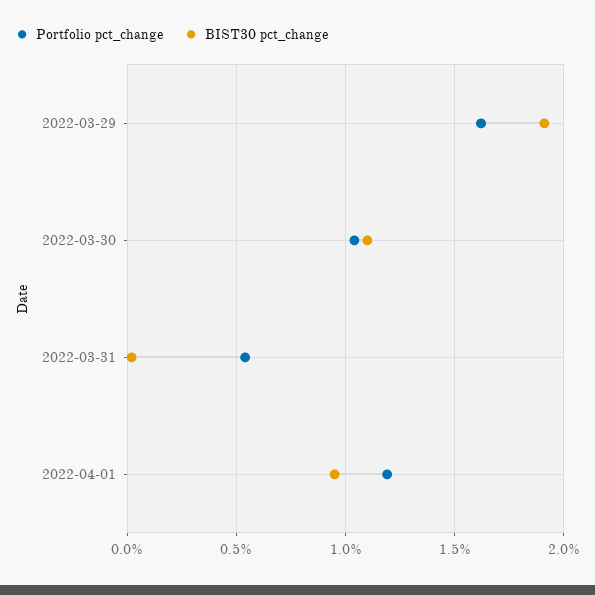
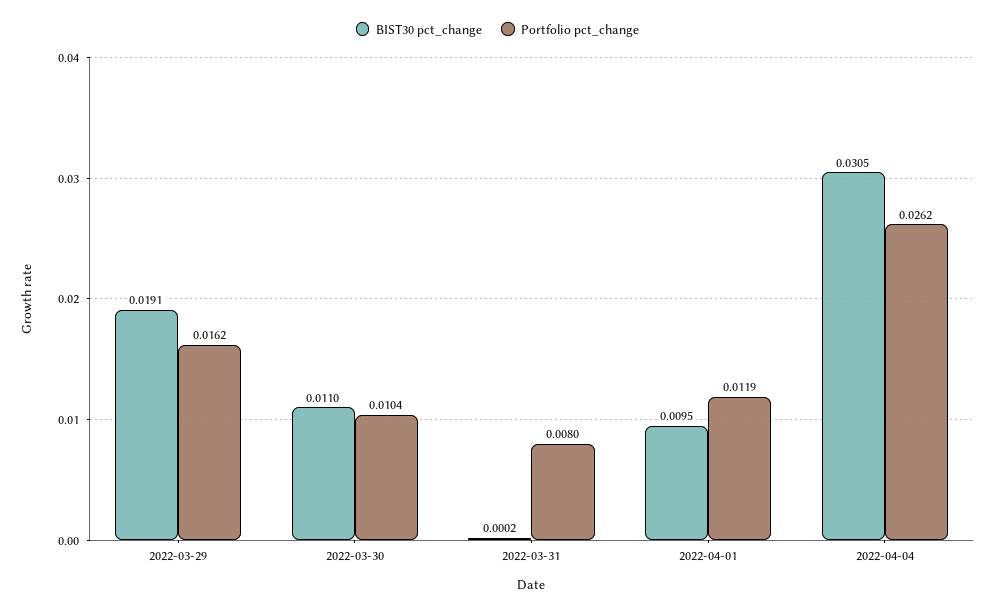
Portfolio pct_change, 2022-03-31: 0.0055 -> 0.008
BIST30 pct_change, 2022-04-04: none -> 0.0305
Portfolio pct_change, 2022-04-04: none -> 0.0262

